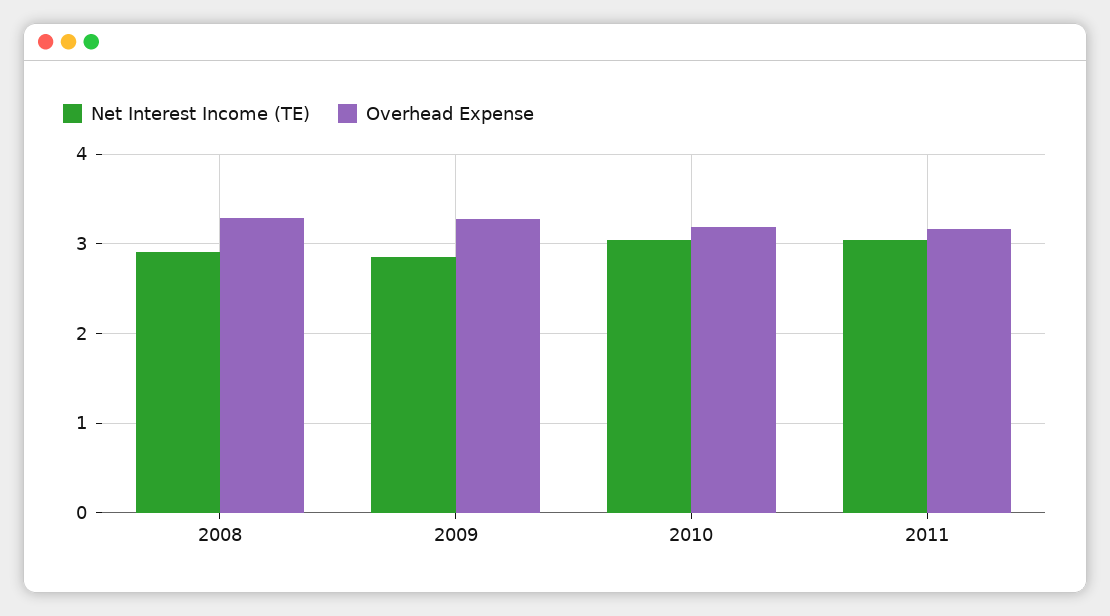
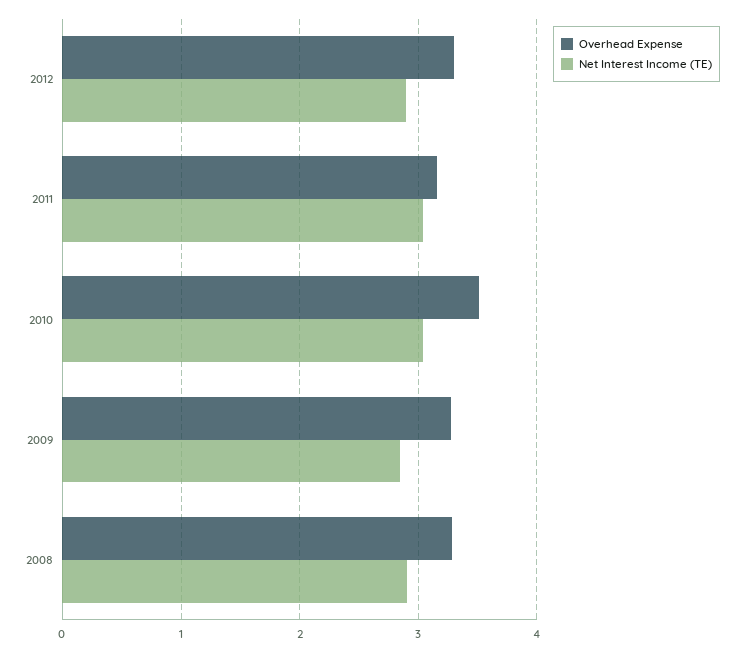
Overhead Expense, 2010: 3.2 -> 3.5
Overhead Expense, 2012: none -> 3.3
Net Interest Income (TE), 2012: none -> 2.9

